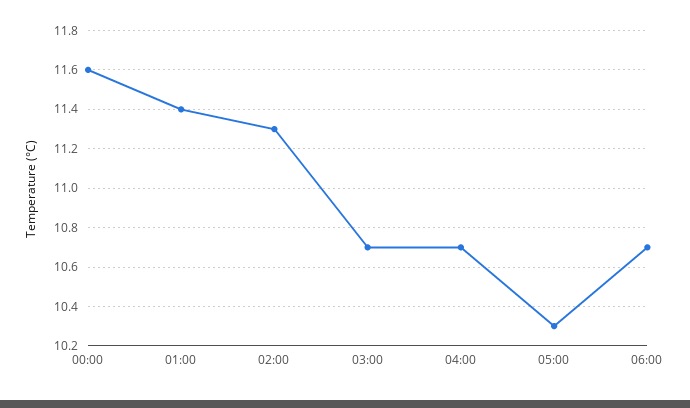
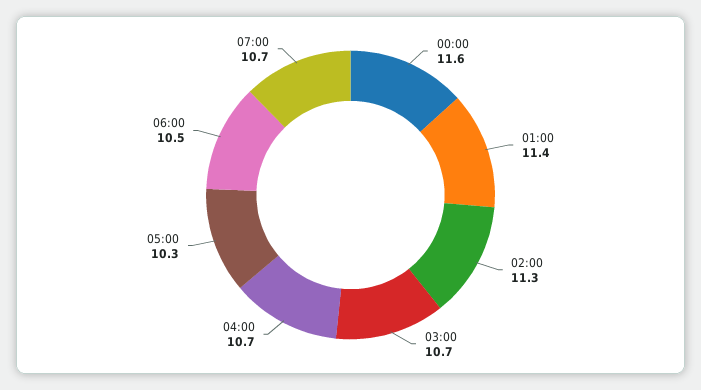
06:00: 10.7 -> 10.5
07:00: none -> 10.7

